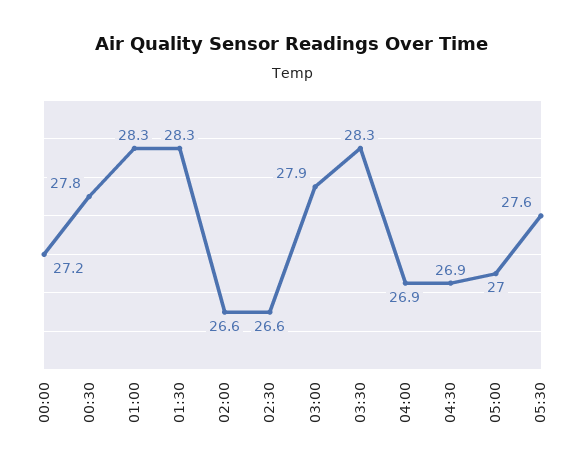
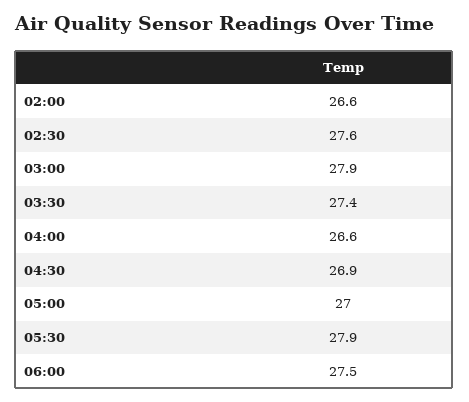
00:00: 27.2 -> none
00:30: 27.8 -> none
01:00: 28.3 -> none
01:30: 28.3 -> none
02:30: 26.6 -> 27.6
03:30: 28.3 -> 27.4
04:00: 26.9 -> 26.6
05:30: 27.6 -> 27.9
06:00: none -> 27.5

